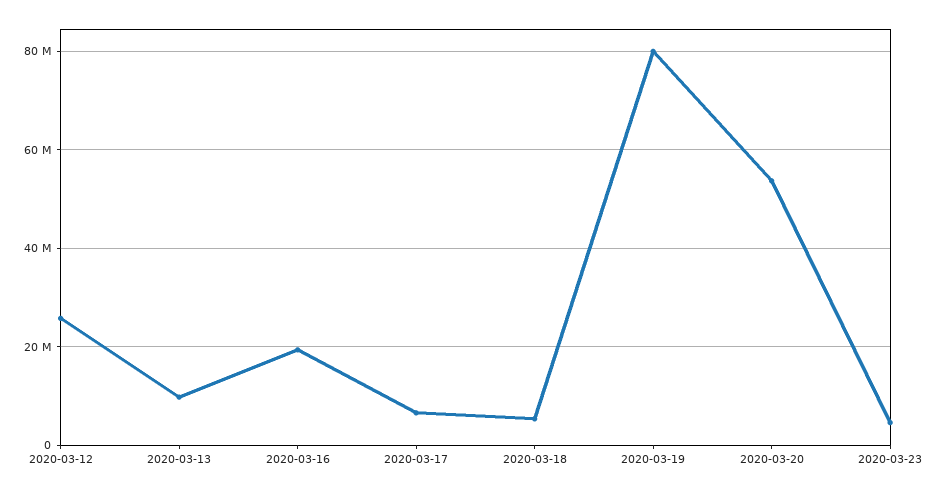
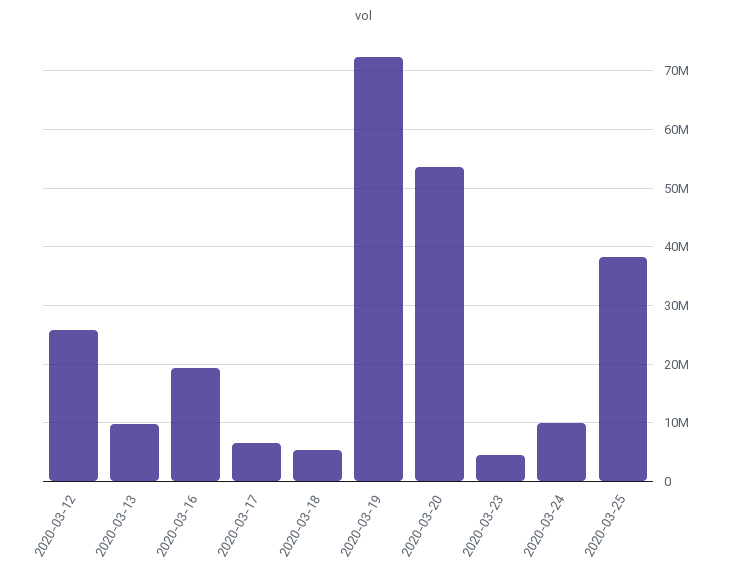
2020-03-19: 80000000 -> 72000000
2020-03-24: none -> 10000000
2020-03-25: none -> 38000000

